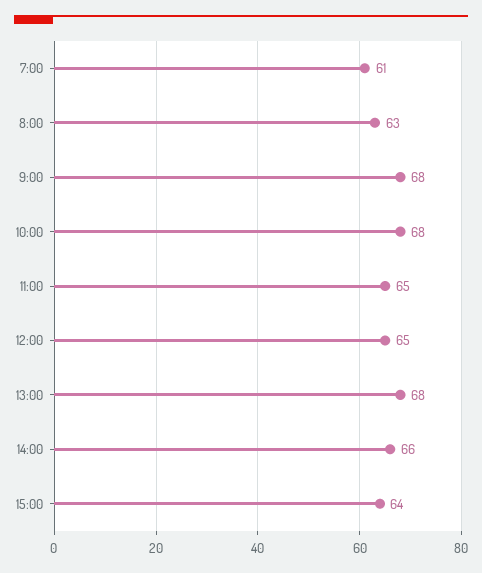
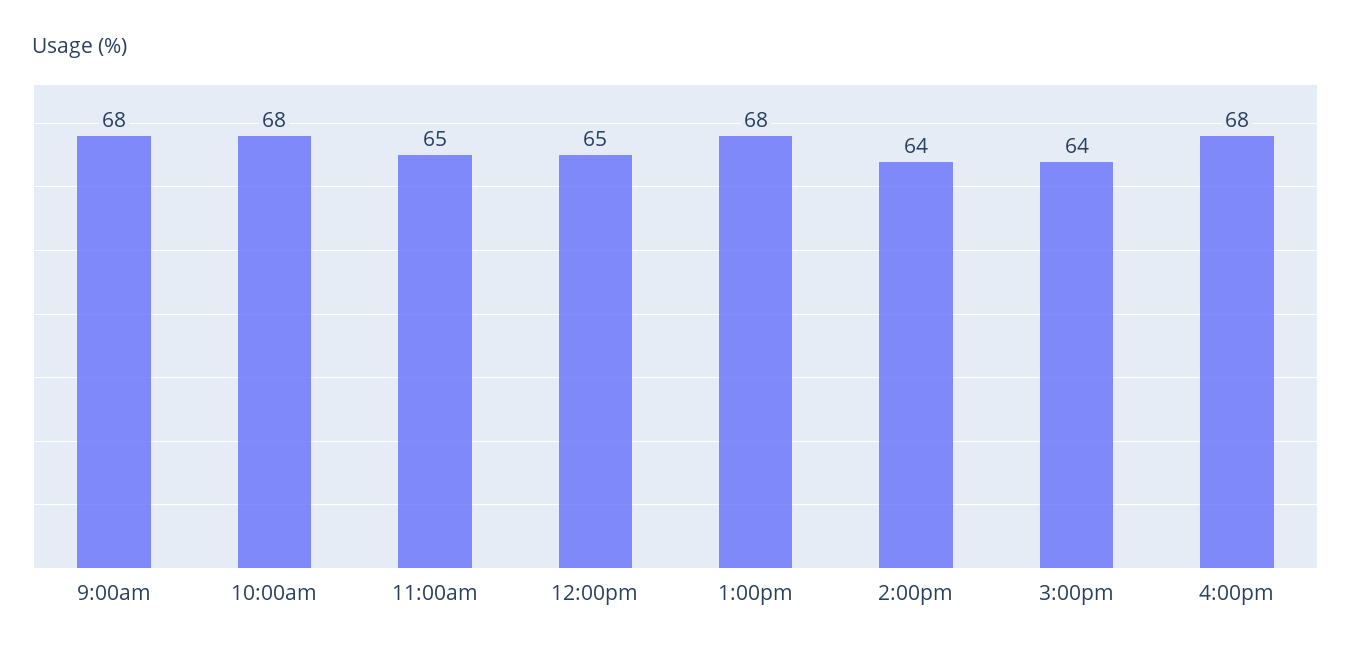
7:00: 61 -> none
8:00: 63 -> none
14:00: 66 -> 64
4:00pm: none -> 68

